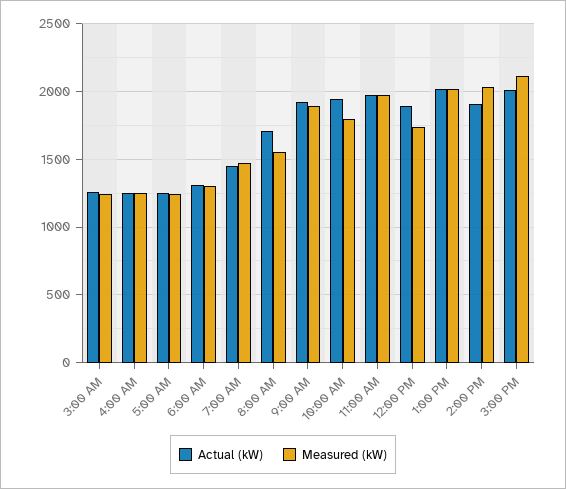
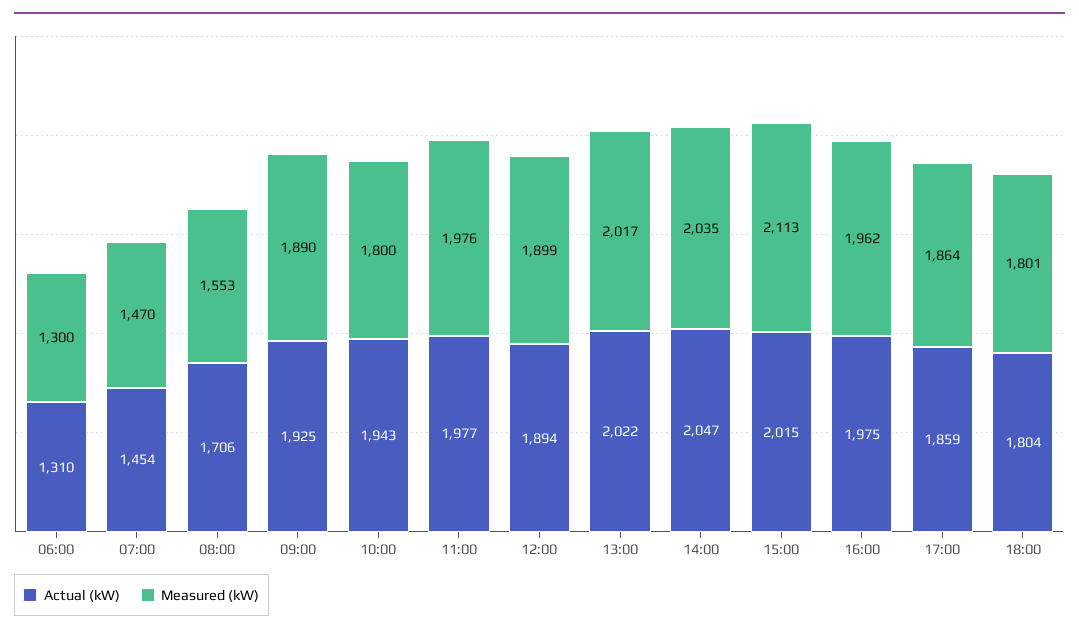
Actual (kW), 3:00 AM: 1250 -> none
Measured (kW), 3:00 AM: 1250 -> none
Actual (kW), 4:00 AM: 1250 -> none
Measured (kW), 4:00 AM: 1250 -> none
Actual (kW), 5:00 AM: 1250 -> none
Measured (kW), 5:00 AM: 1250 -> none
Measured (kW), 12:00 PM: 1750 -> 1899
Actual (kW), 2:00 PM: 1900 -> 2047
Actual (kW), 16:00: none -> 1975
Measured (kW), 16:00: none -> 1962
Actual (kW), 17:00: none -> 1859
Measured (kW), 17:00: none -> 1864
Actual (kW), 18:00: none -> 1804
Measured (kW), 18:00: none -> 1801

